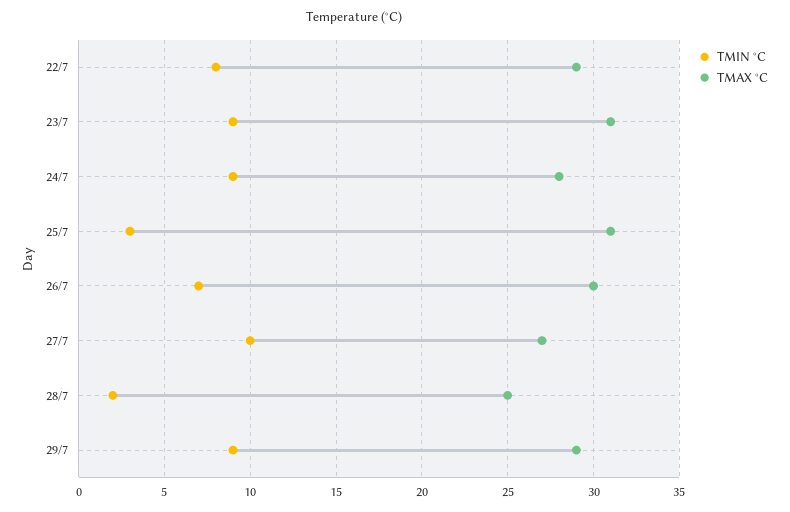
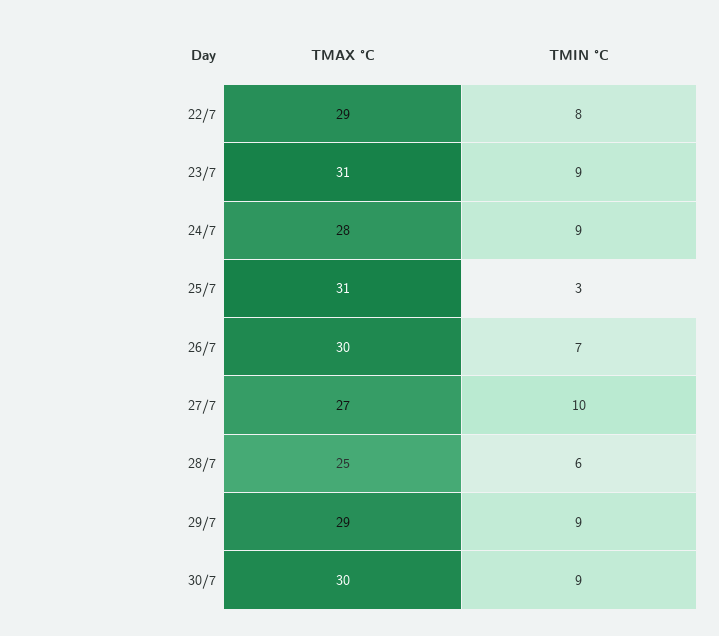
TMIN °C, 28/7: 2 -> 6
TMAX °C, 30/7: none -> 30
TMIN °C, 30/7: none -> 9

